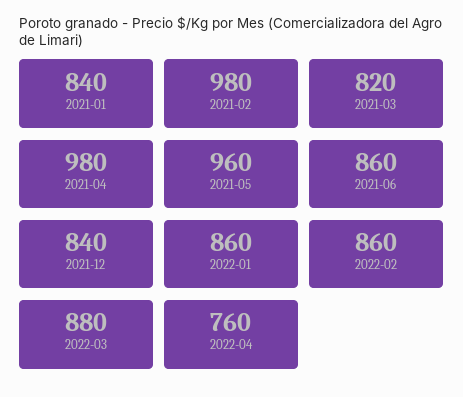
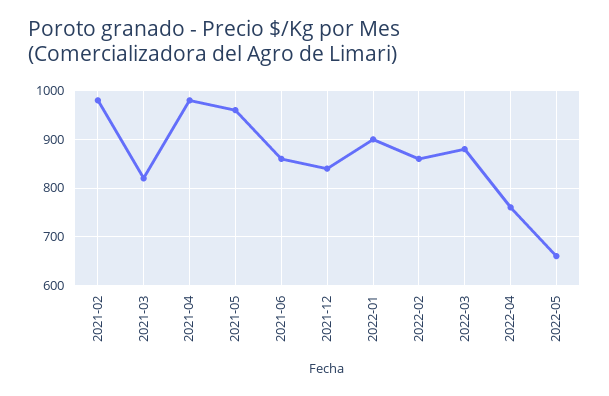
2021-01: 840 -> none
2022-01: 860 -> 900
2022-05: none -> 660

